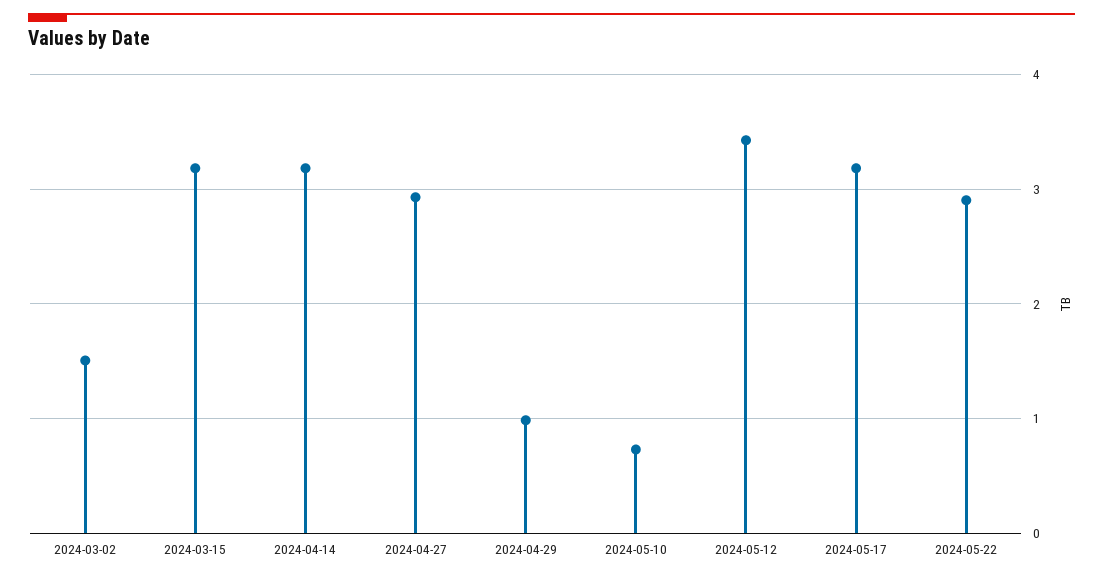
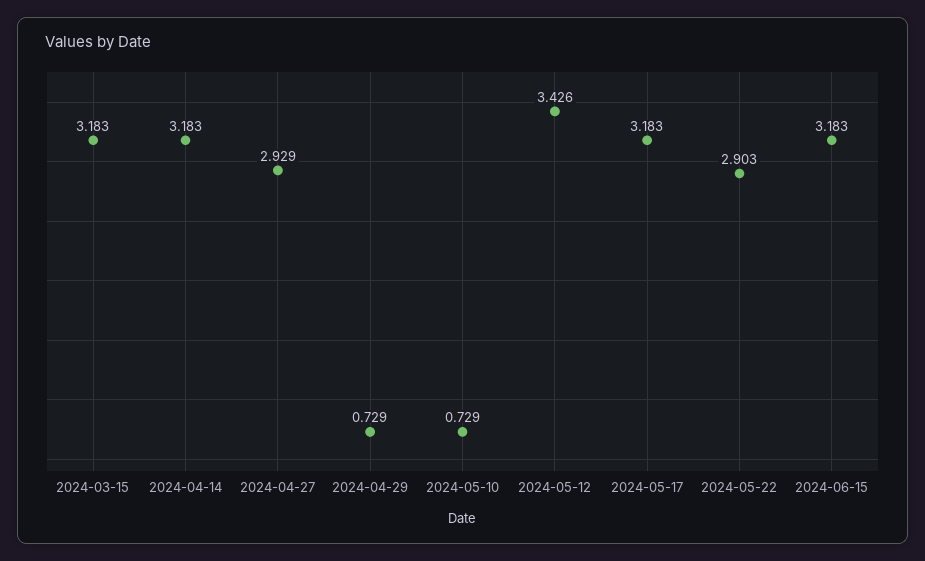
2024-03-02: 1.5 -> none
2024-04-29: 1 -> 0.729
2024-06-15: none -> 3.183

